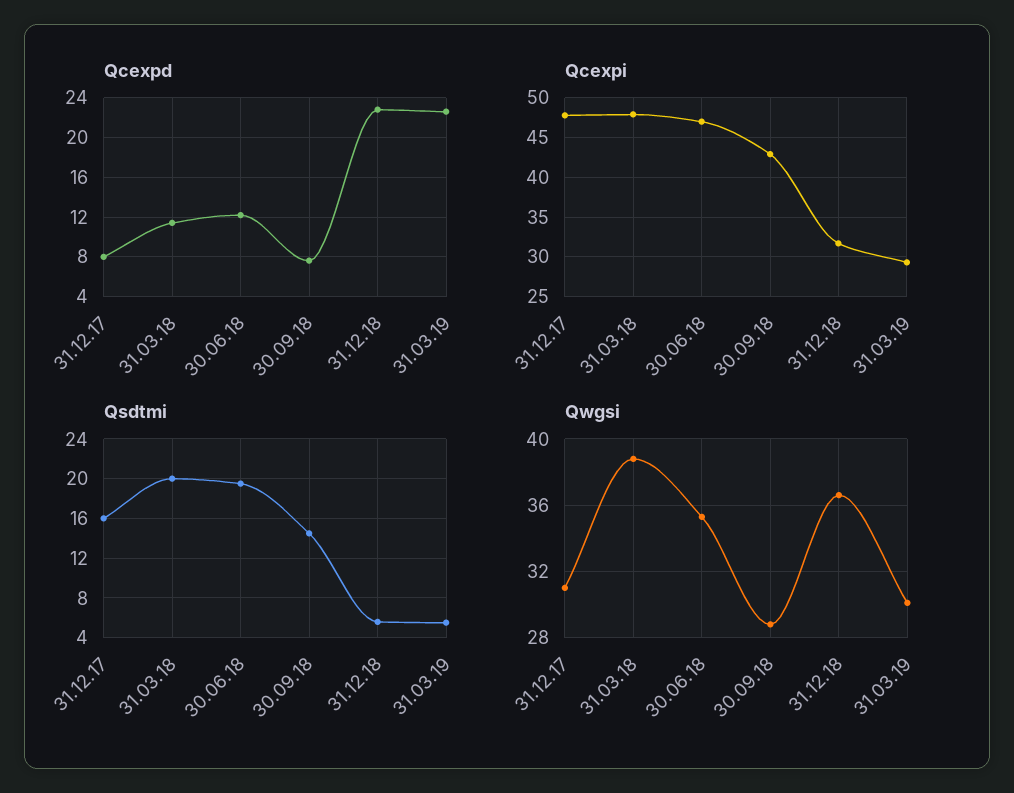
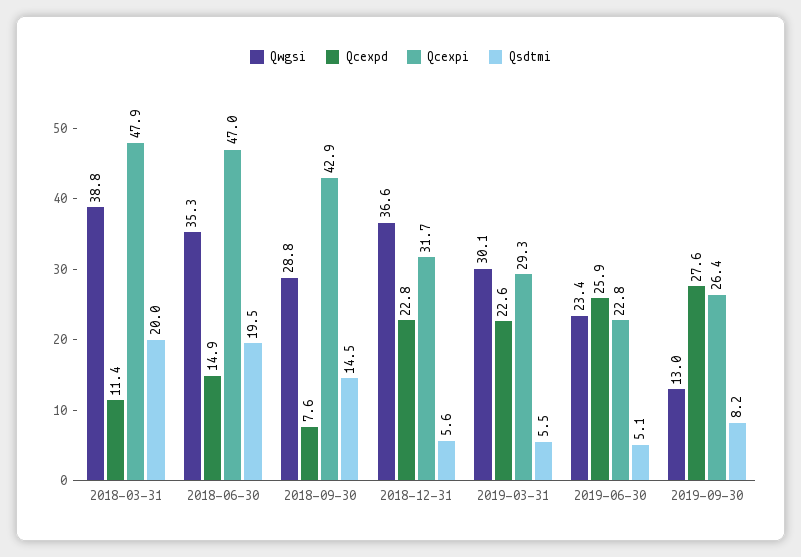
Qcexpd, 31.12.17: 8 -> none
Qcexpd, 30.06.18: 12 -> 14.9
Qcexpi, 31.12.17: 48 -> none
Qsdtmi, 31.12.17: 16 -> none
Qwgsi, 31.12.17: 31 -> none
Qwgsi, 2019-06-30: none -> 23.4
Qcexpd, 2019-06-30: none -> 25.9
Qcexpi, 2019-06-30: none -> 22.8
Qsdtmi, 2019-06-30: none -> 5.1
Qwgsi, 2019-09-30: none -> 13
Qcexpd, 2019-09-30: none -> 27.6
Qcexpi, 2019-09-30: none -> 26.4
Qsdtmi, 2019-09-30: none -> 8.2

